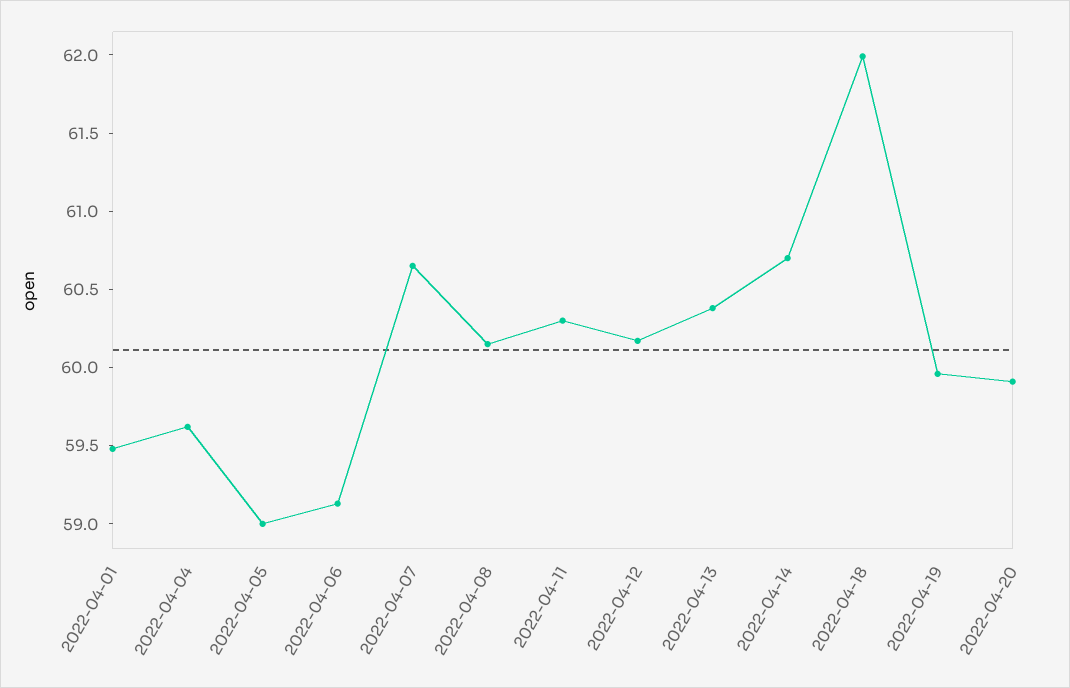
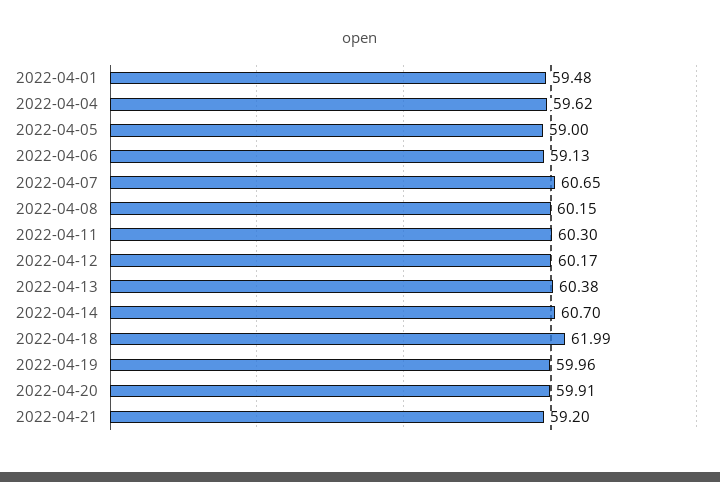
2022-04-21: none -> 59.2

